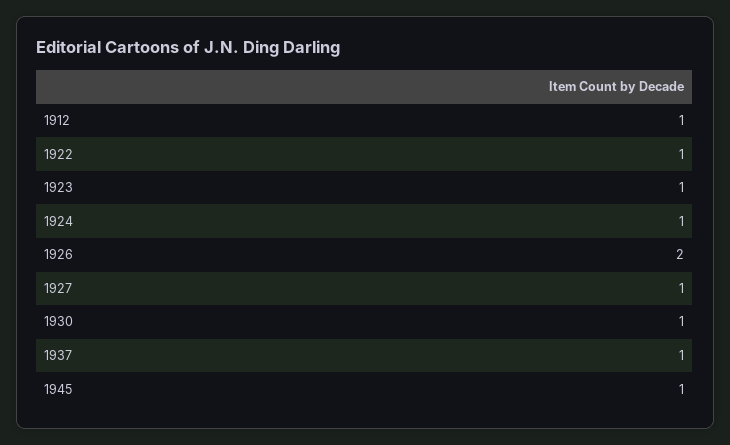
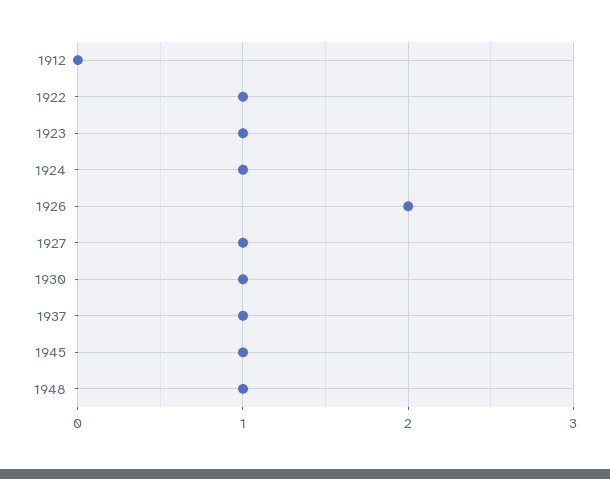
1912: 1 -> 0
1948: none -> 1

